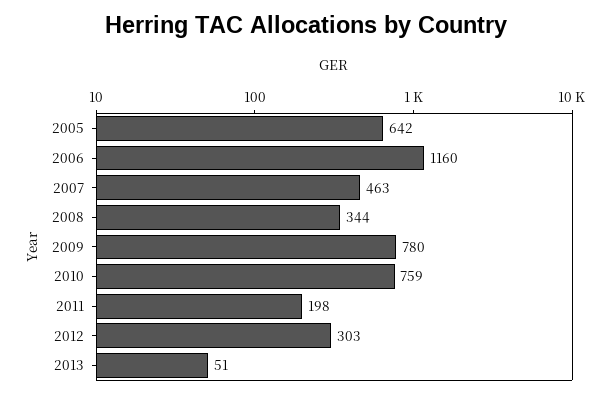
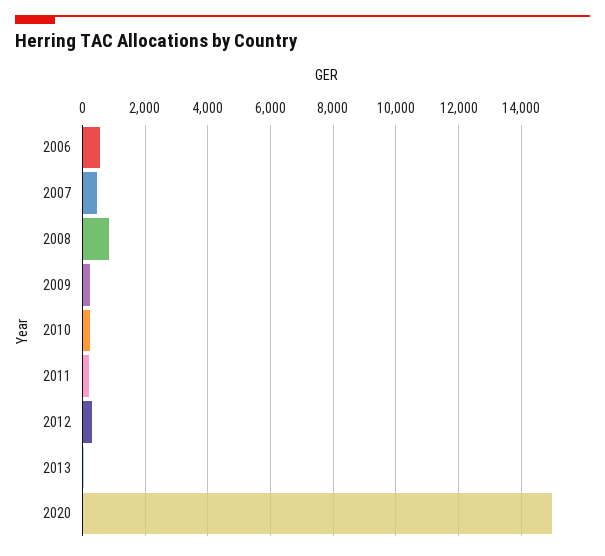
2005: 642 -> none
2006: 1160 -> 600
2008: 344 -> 800
2009: 780 -> 200
2010: 759 -> 200
2020: none -> 15000

